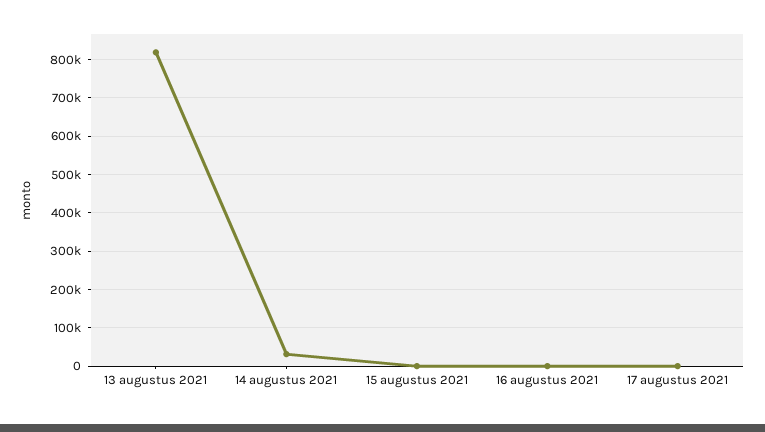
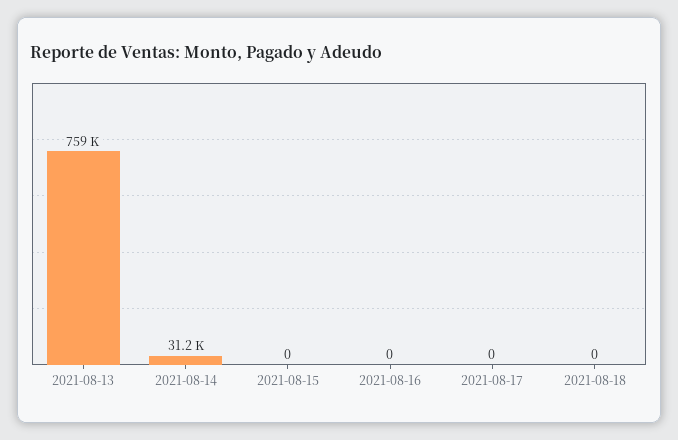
13 augustus 2021: 820000 -> 759000
2021-08-18: none -> 0

